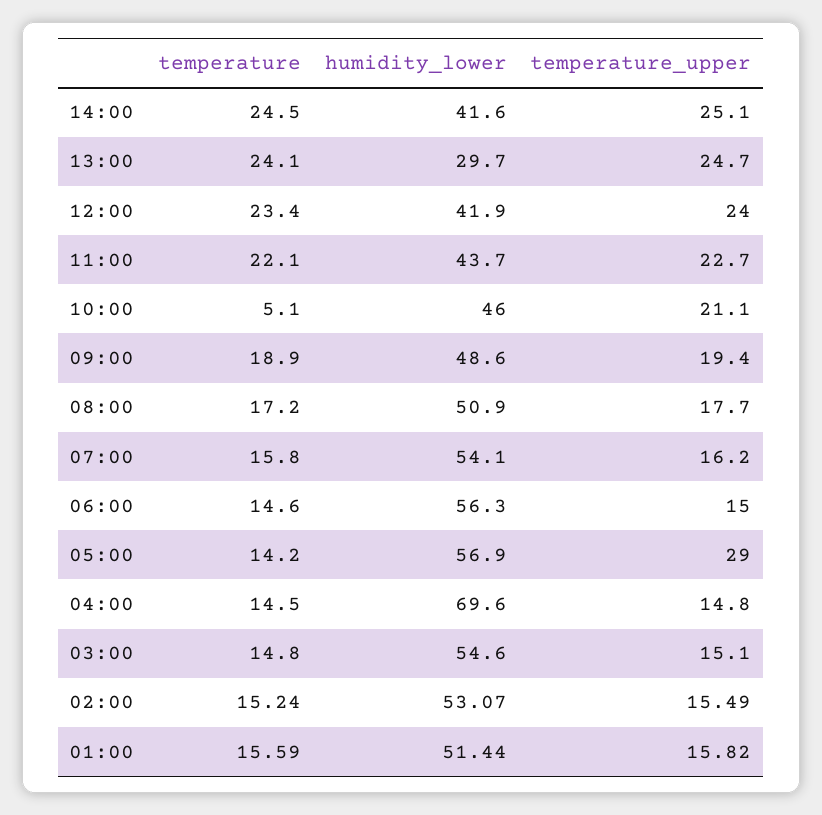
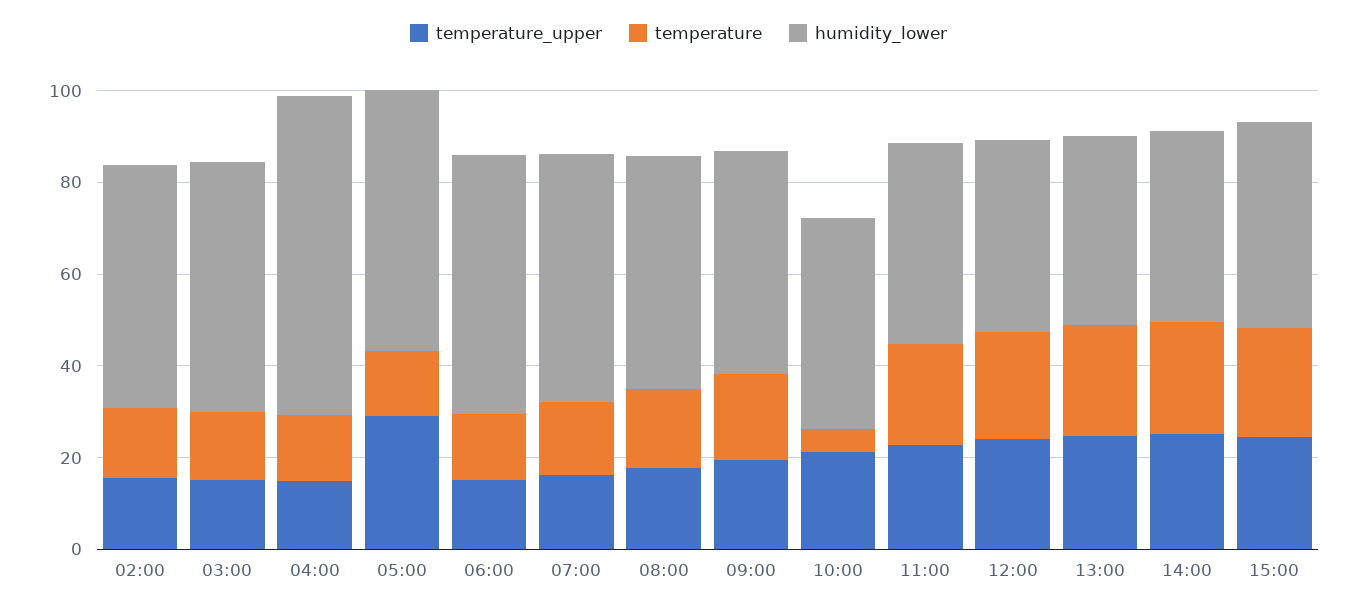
humidity_lower, 13:00: 29.7 -> 40
temperature, 01:00: 15.59 -> none
humidity_lower, 01:00: 51.44 -> none
temperature_upper, 01:00: 15.82 -> none
temperature_upper, 15:00: none -> 25
temperature, 15:00: none -> 25
humidity_lower, 15:00: none -> 45

